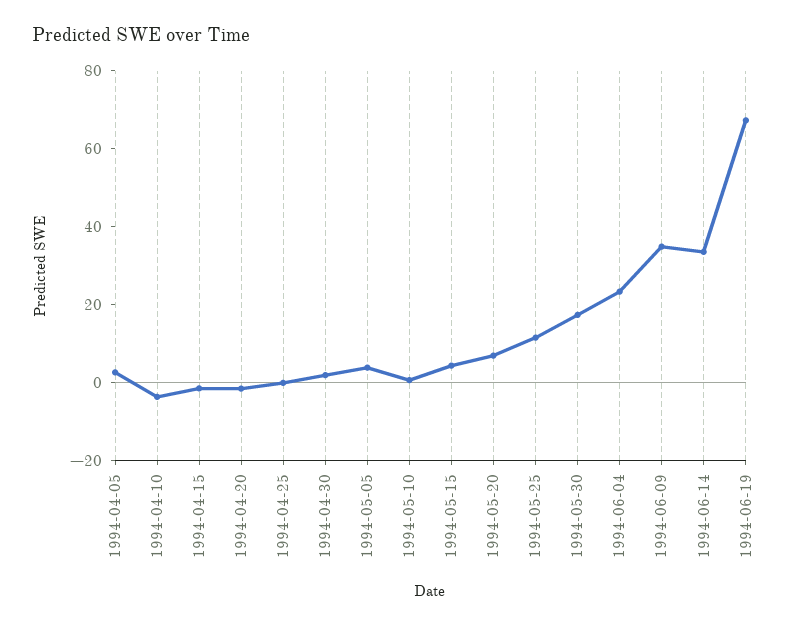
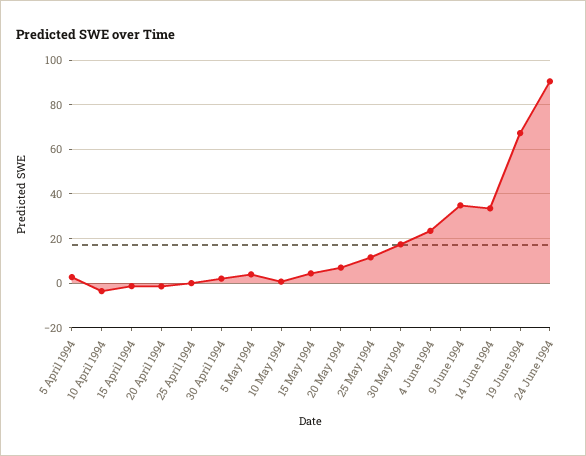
24 June 1994: none -> 90

